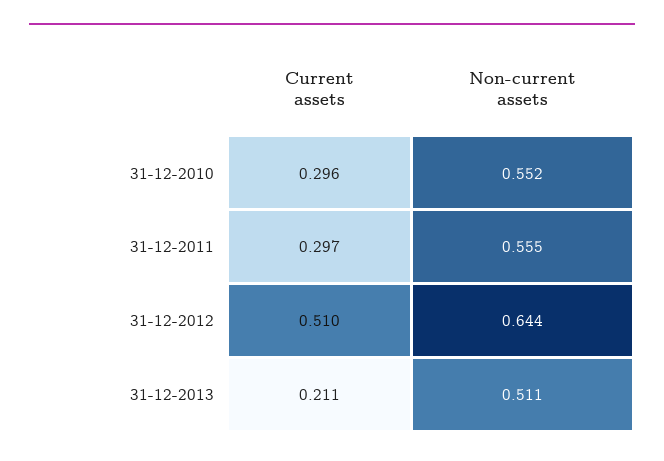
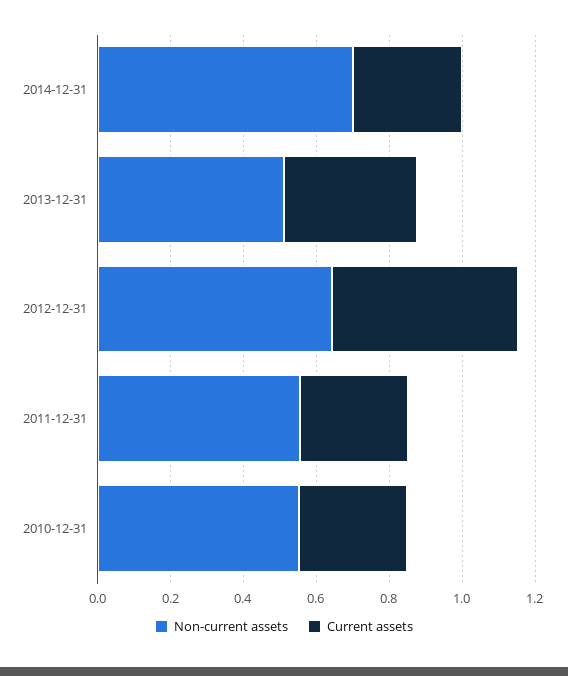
Current assets, 31-12-2013: 0.211 -> 0.35
Non-current assets, 2014-12-31: none -> 0.7
Current assets, 2014-12-31: none -> 0.3

